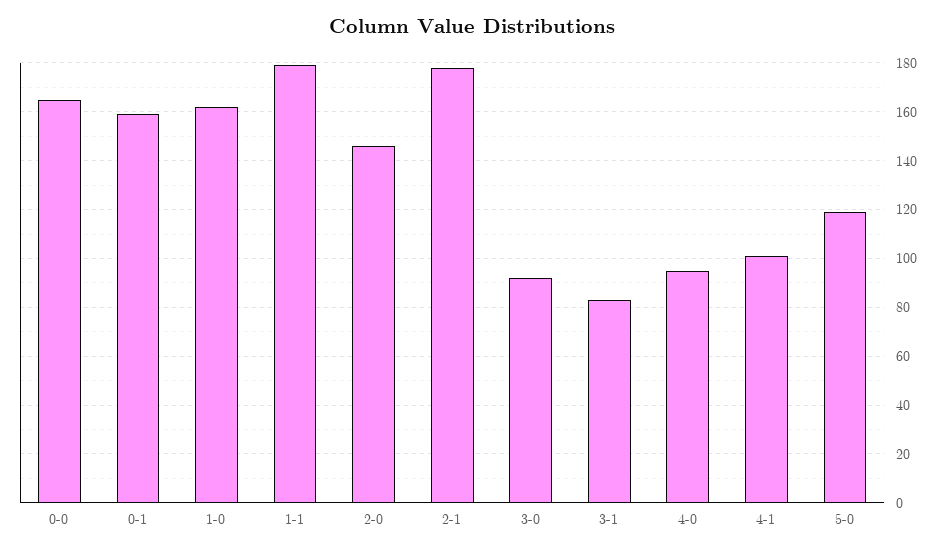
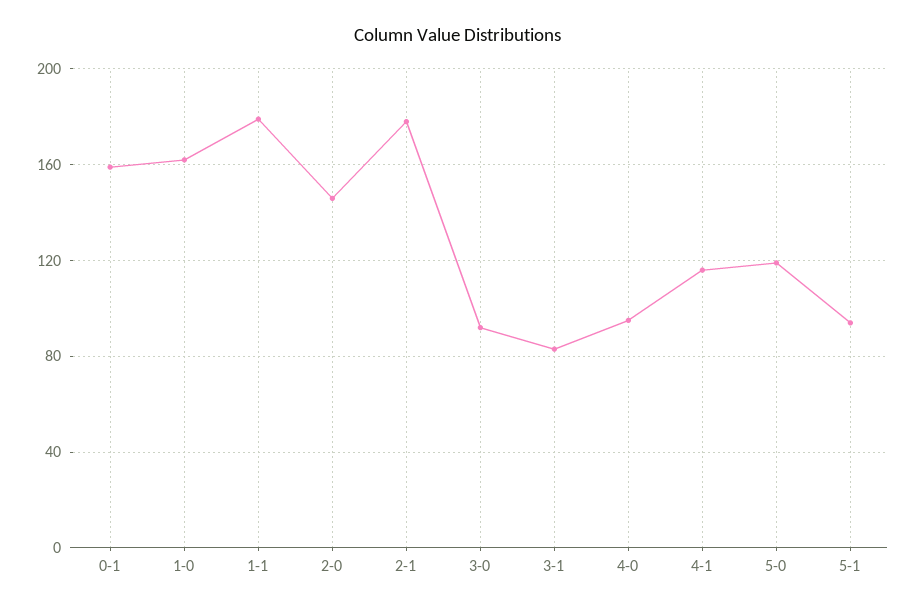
0-0: 165 -> none
4-1: 100 -> 115
5-1: none -> 95

